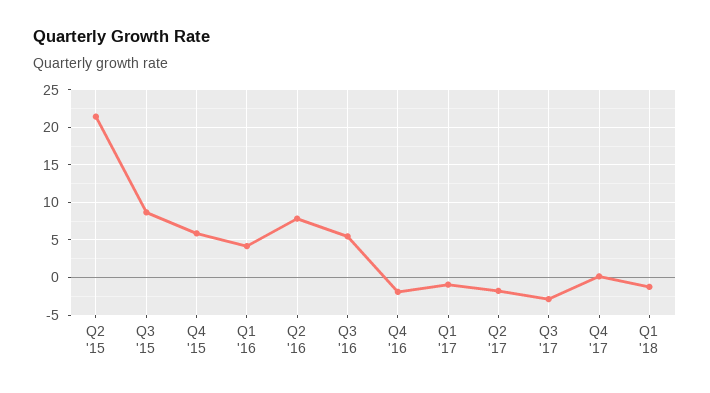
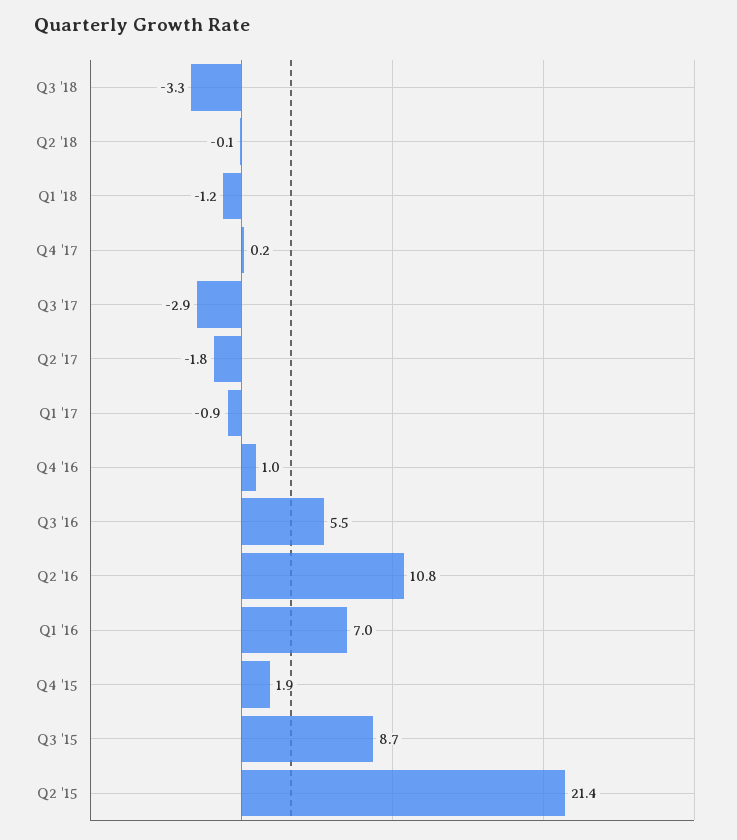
Q4 '15: 6 -> 1.9
Q1 '16: 4 -> 7
Q2 '16: 8 -> 10.8
Q4 '16: -2 -> 1
Q3 '18: none -> -3.3
Q2 '18: none -> -0.1

